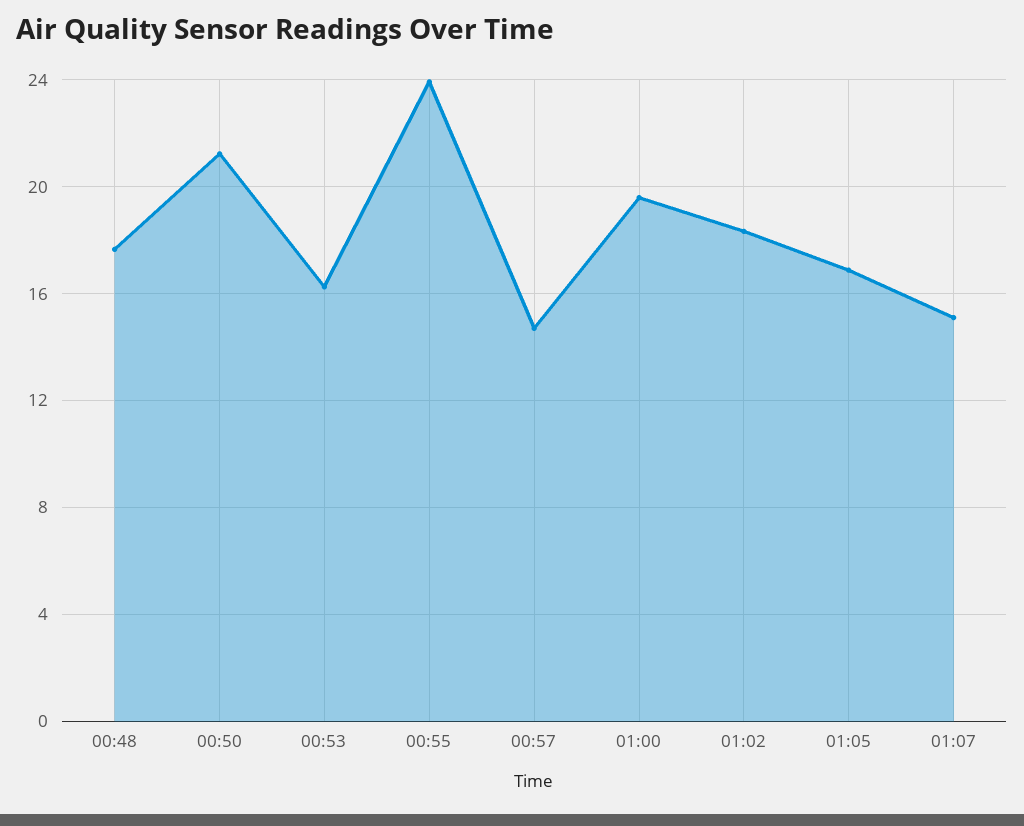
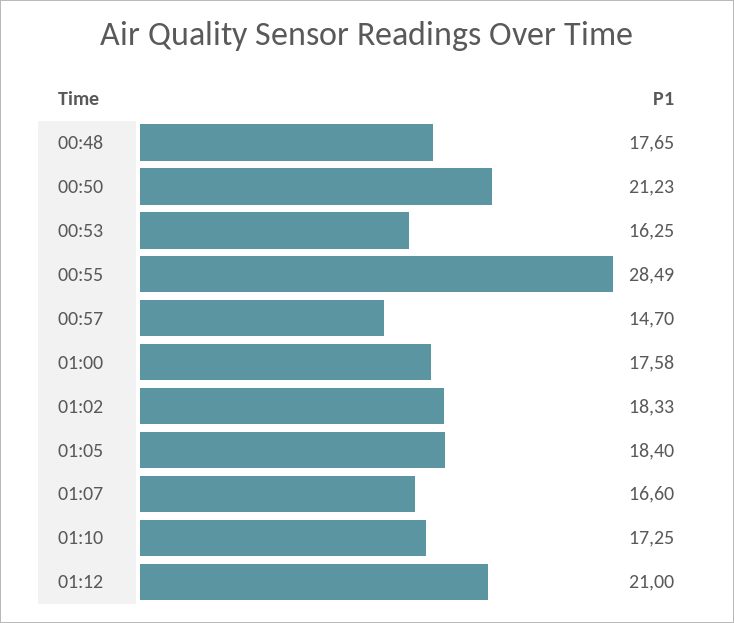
00:55: 24 -> 28.49
01:00: 19.5 -> 17.58
01:05: 17 -> 18.4
01:07: 15 -> 16.6
01:10: none -> 17.25
01:12: none -> 21

